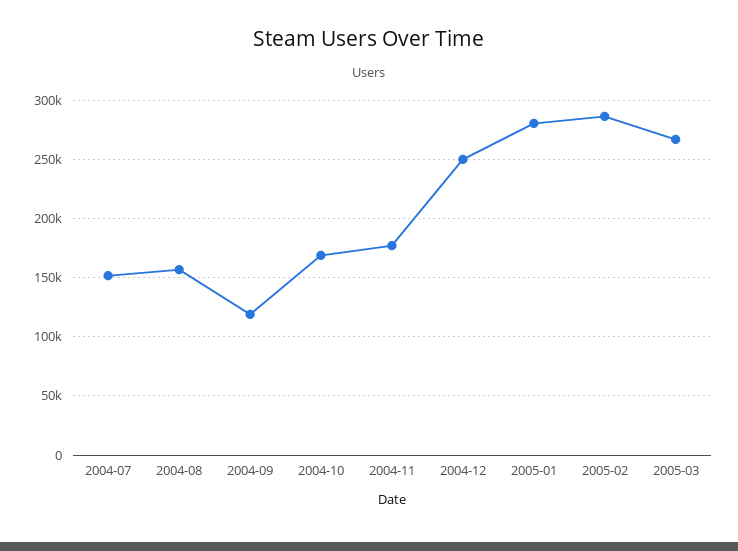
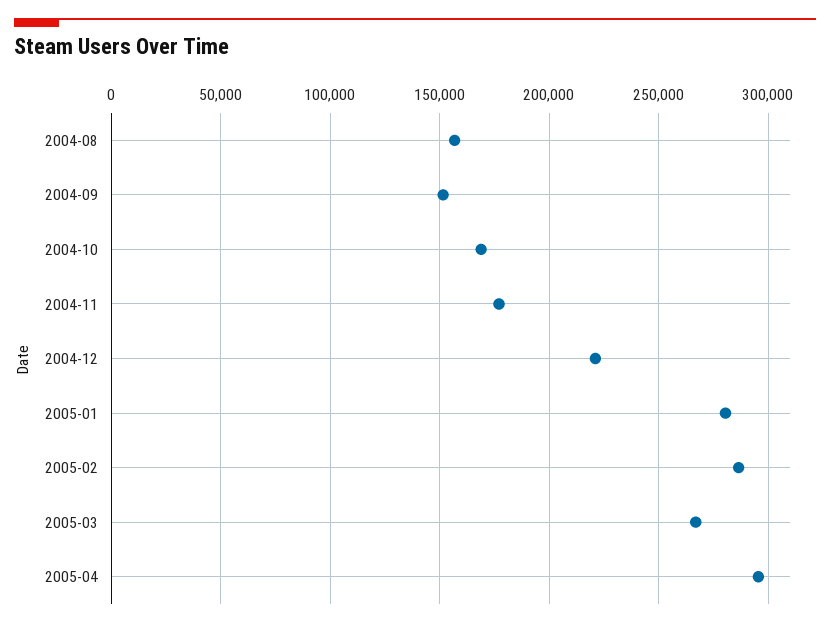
2004-07: 150000 -> none
2004-09: 120000 -> 150000
2004-12: 250000 -> 220000
2005-04: none -> 295000

